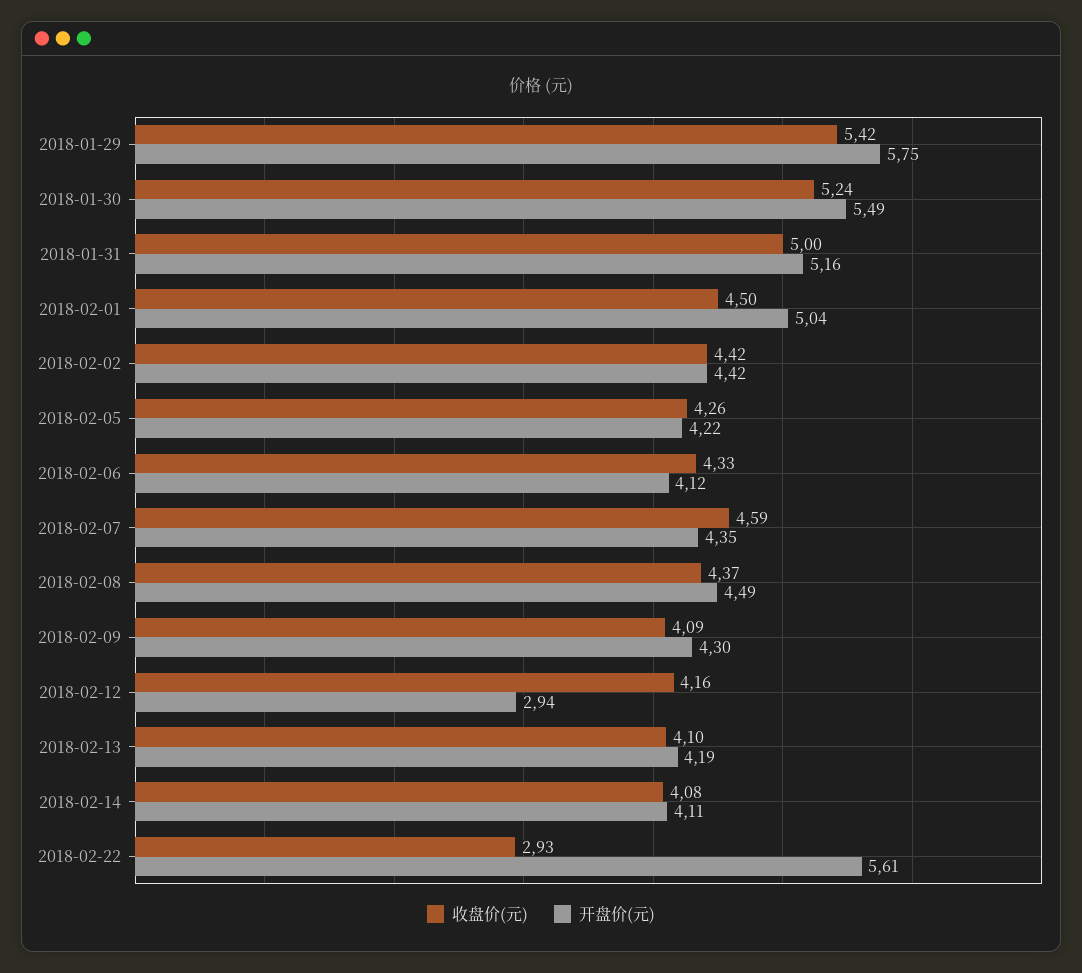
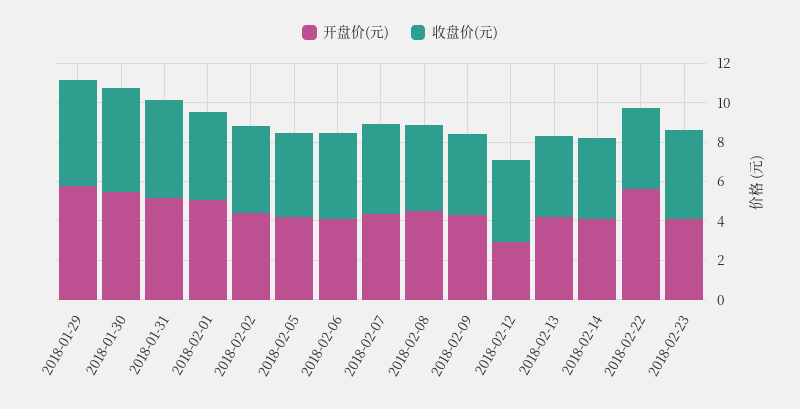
收盘价(元), 2018-02-22: 2.93 -> 4
开盘价(元), 2018-02-23: none -> 4
收盘价(元), 2018-02-23: none -> 4.5

